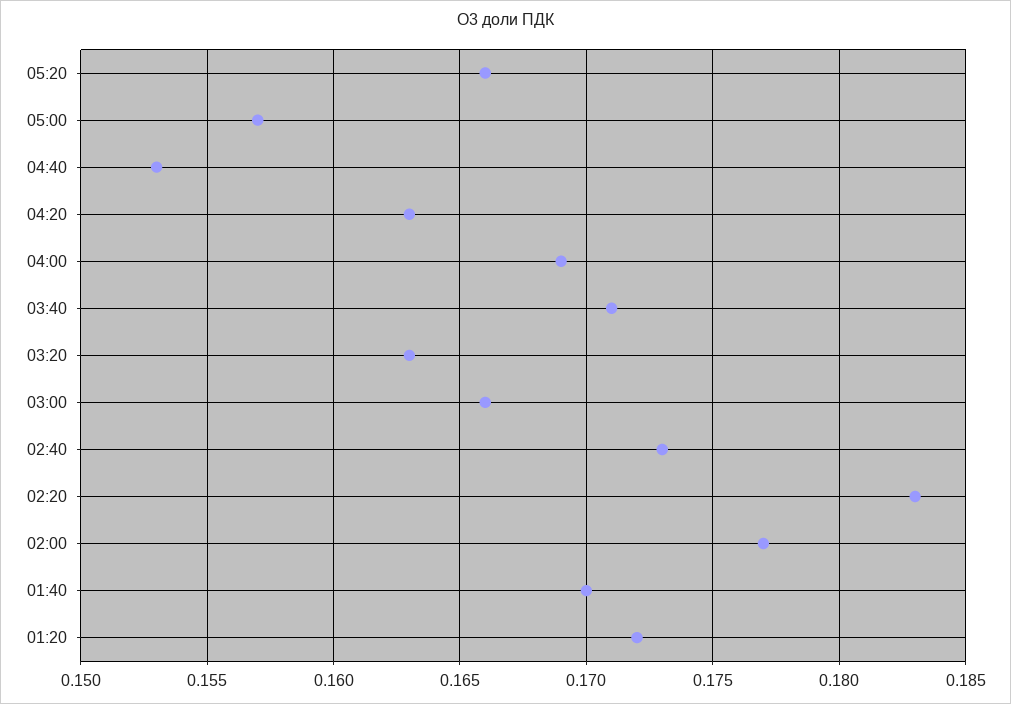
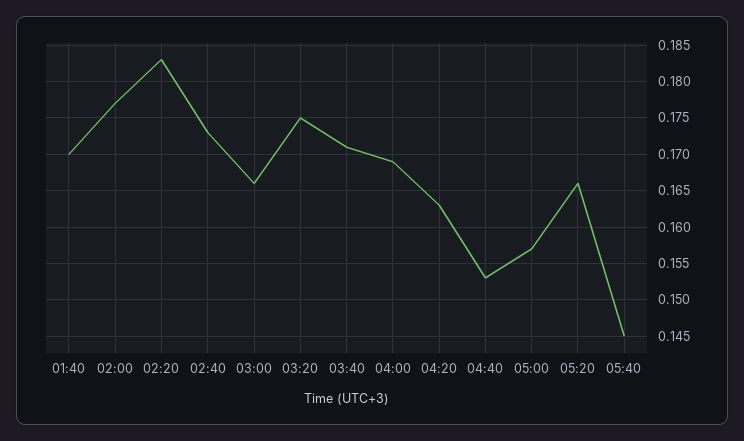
03:20: 0.163 -> 0.175
01:20: 0.172 -> none
05:40: none -> 0.145

